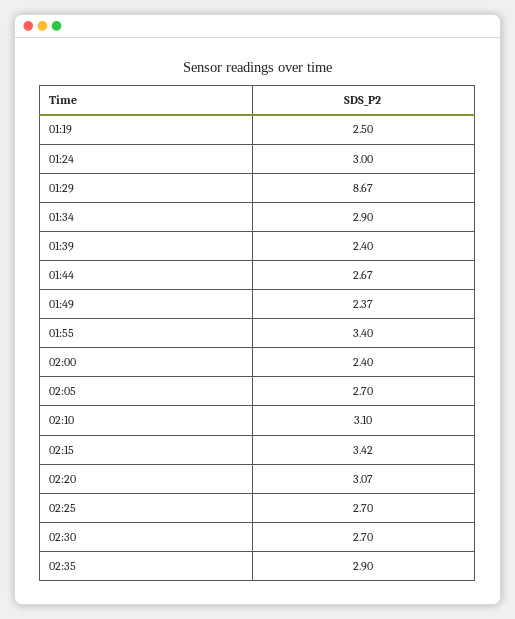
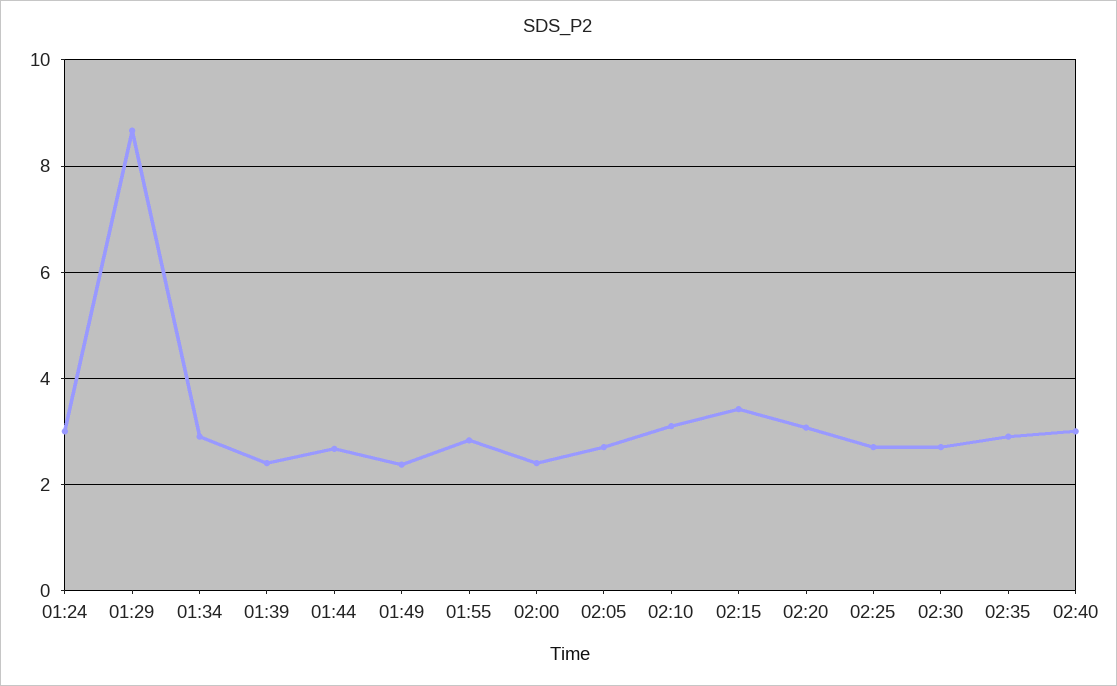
01:19: 2.5 -> none
01:55: 3.4 -> 2.8
02:40: none -> 3

